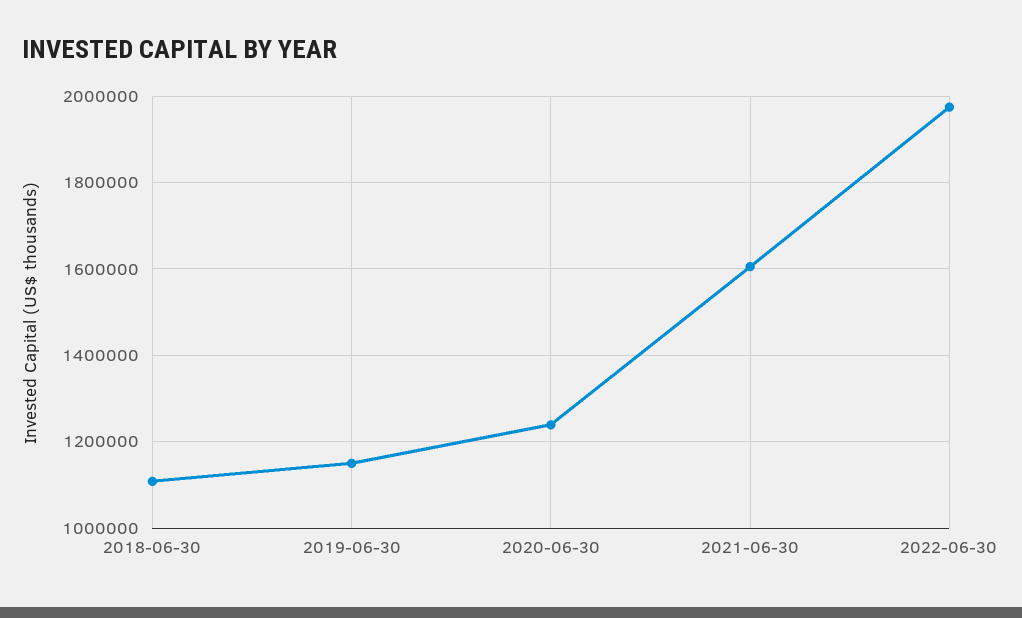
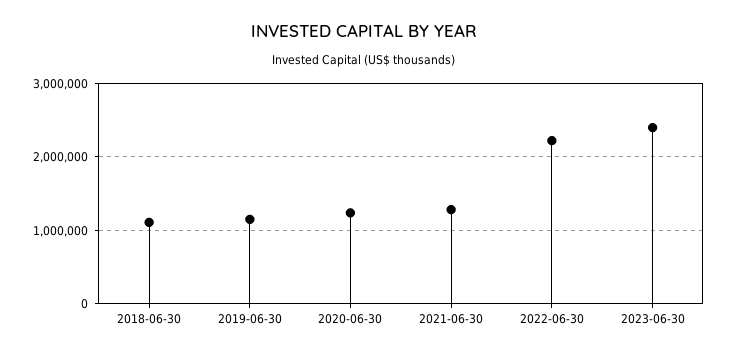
2021-06-30: 1600000 -> 1300000
2022-06-30: 1980000 -> 2200000
2023-06-30: none -> 2400000

